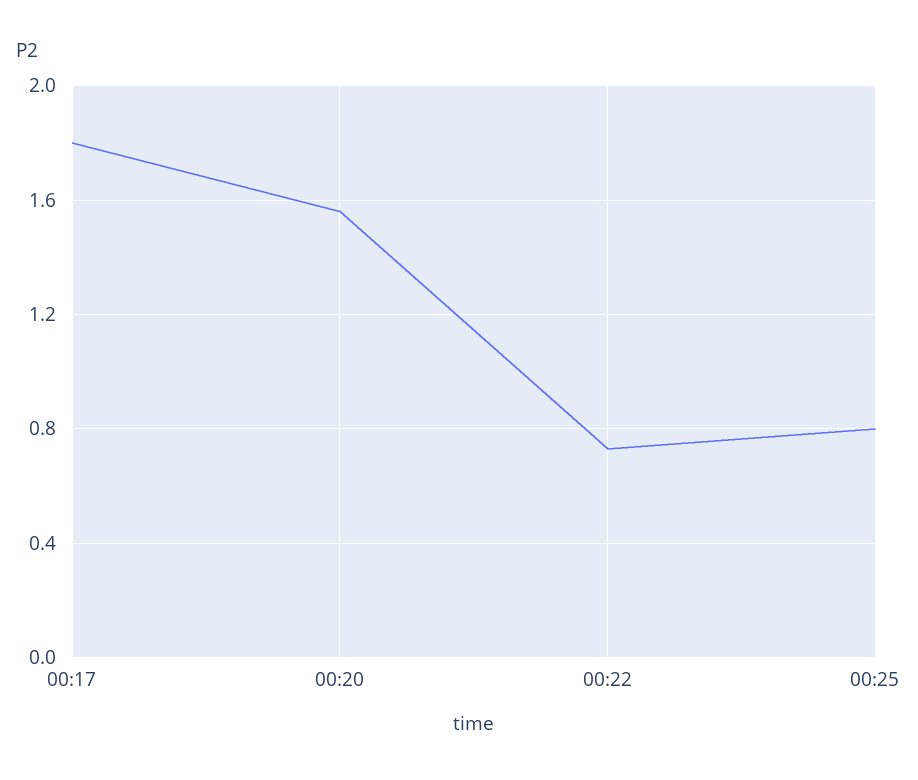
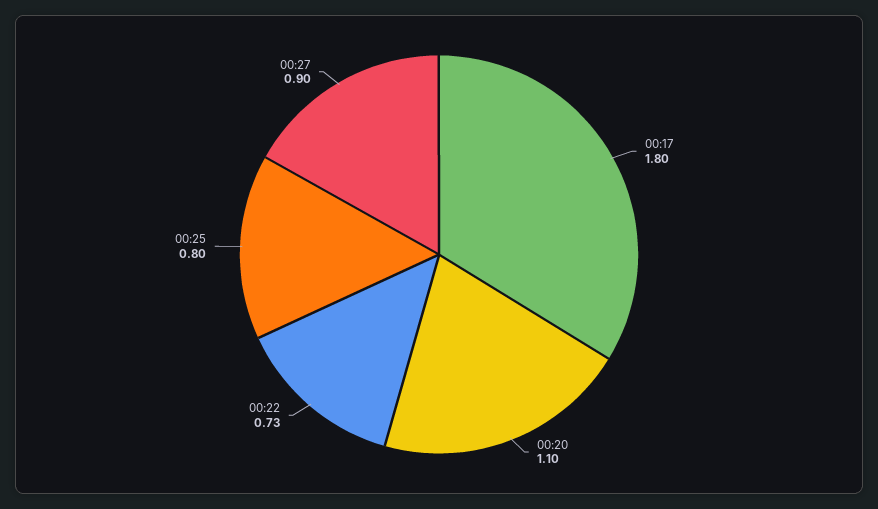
00:20: 1.55 -> 1.1
00:27: none -> 0.9

